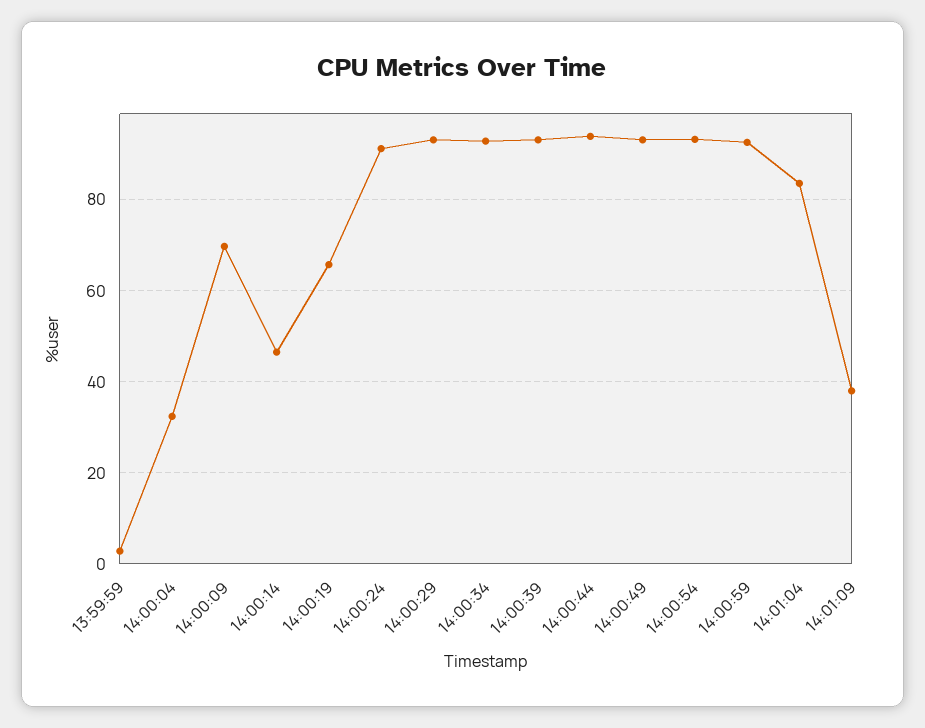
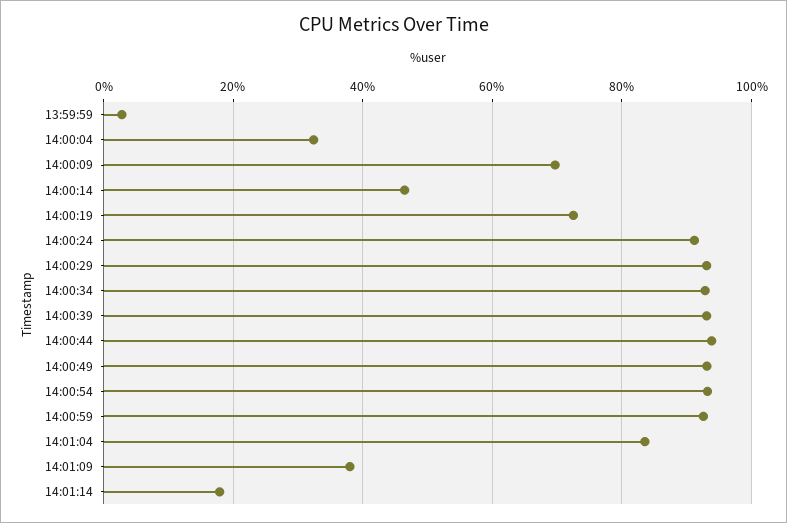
14:00:19: 66 -> 72
14:01:14: none -> 18

